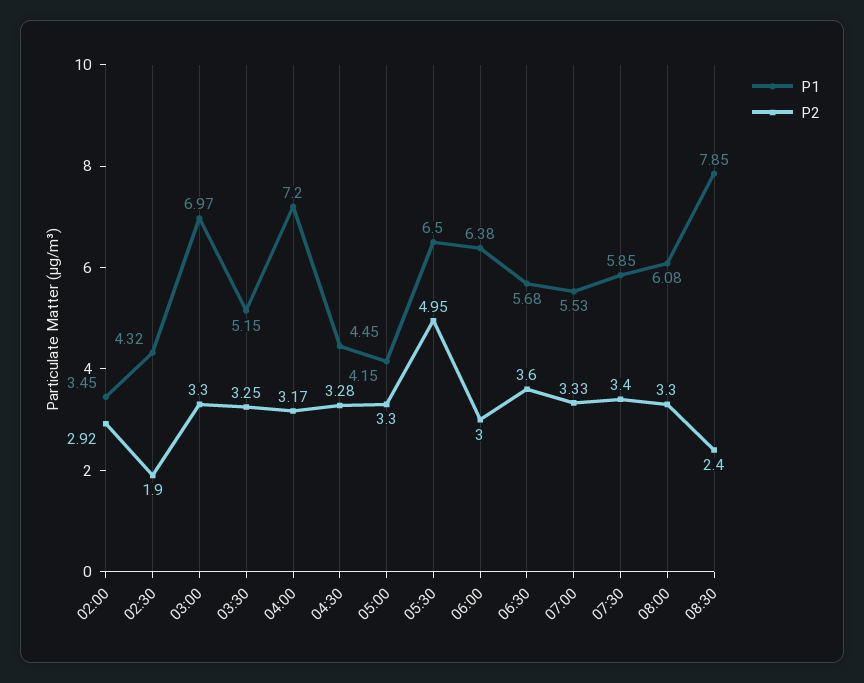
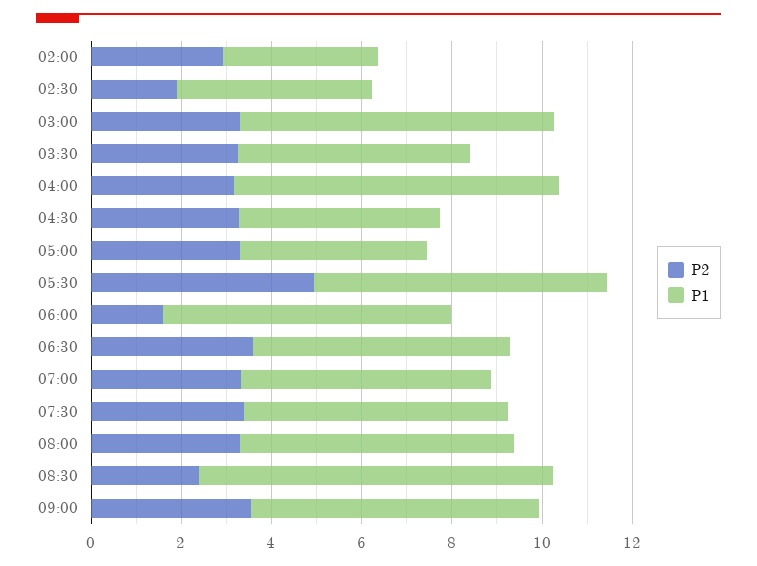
P2, 06:00: 3 -> 1.5
P2, 09:00: none -> 3.5
P1, 09:00: none -> 6.5

